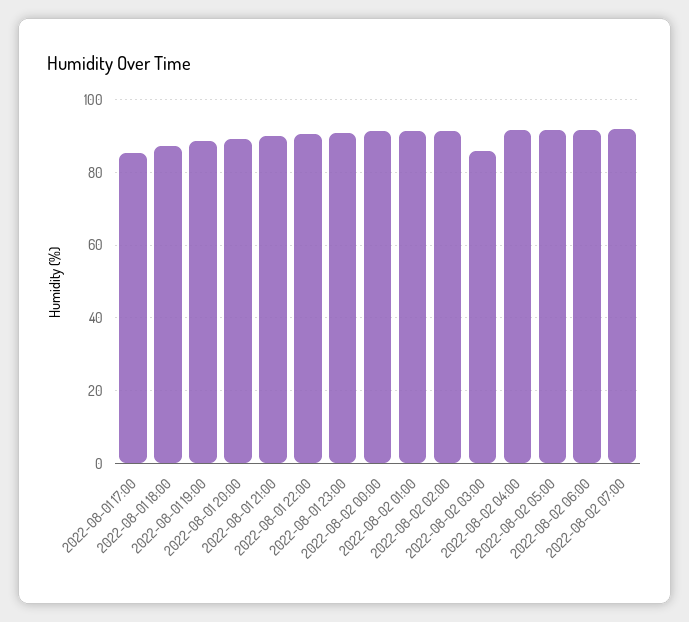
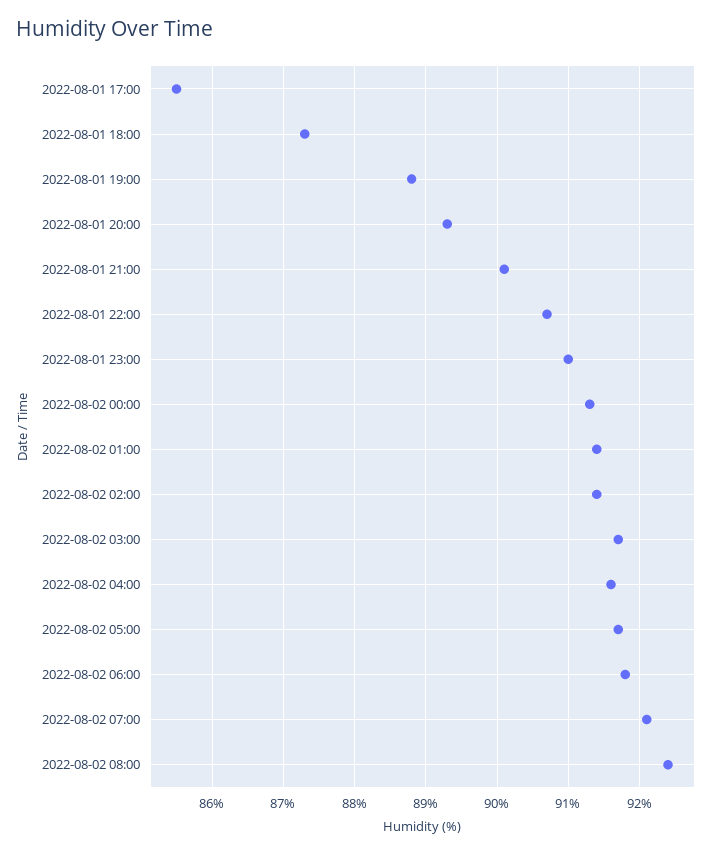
2022-08-02 03:00: 86 -> 91.7
2022-08-02 08:00: none -> 92.4

